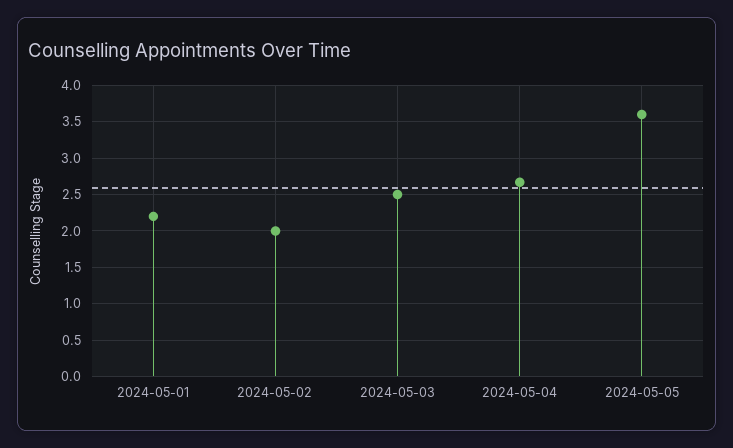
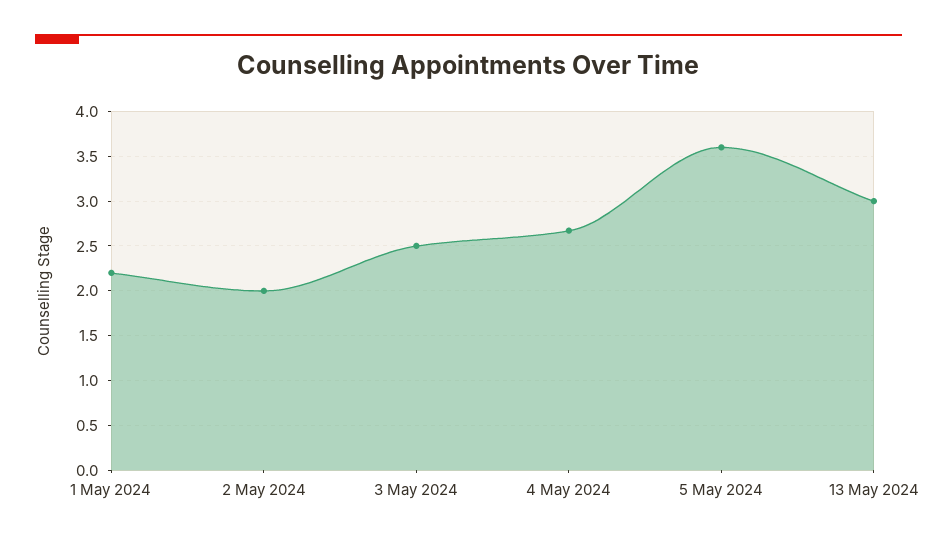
13 May 2024: none -> 3

